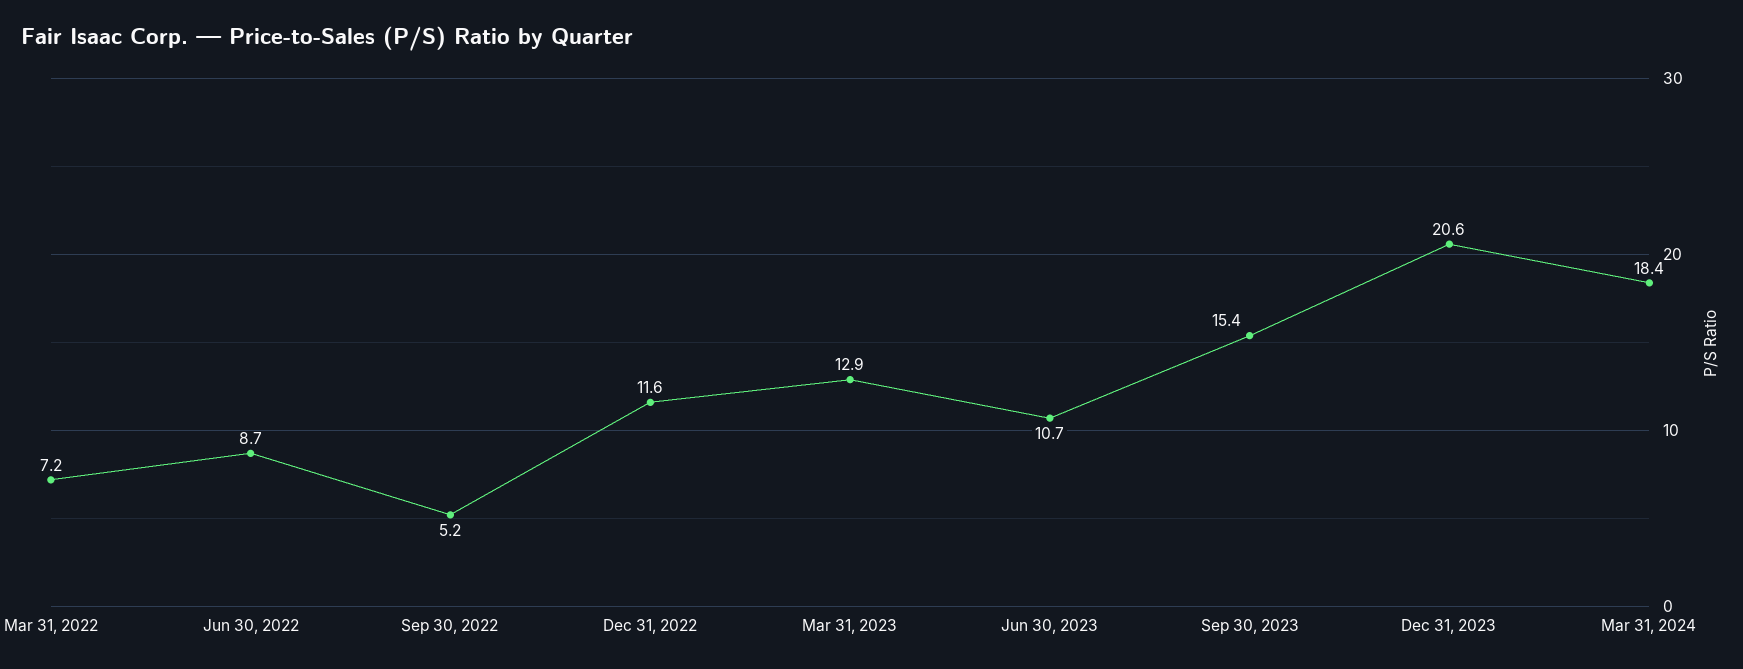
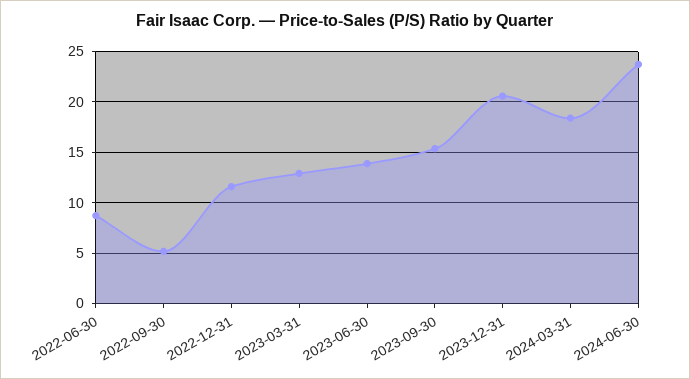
Mar 31, 2022: 7.2 -> none
Jun 30, 2023: 10.7 -> 14
2024-06-30: none -> 24

